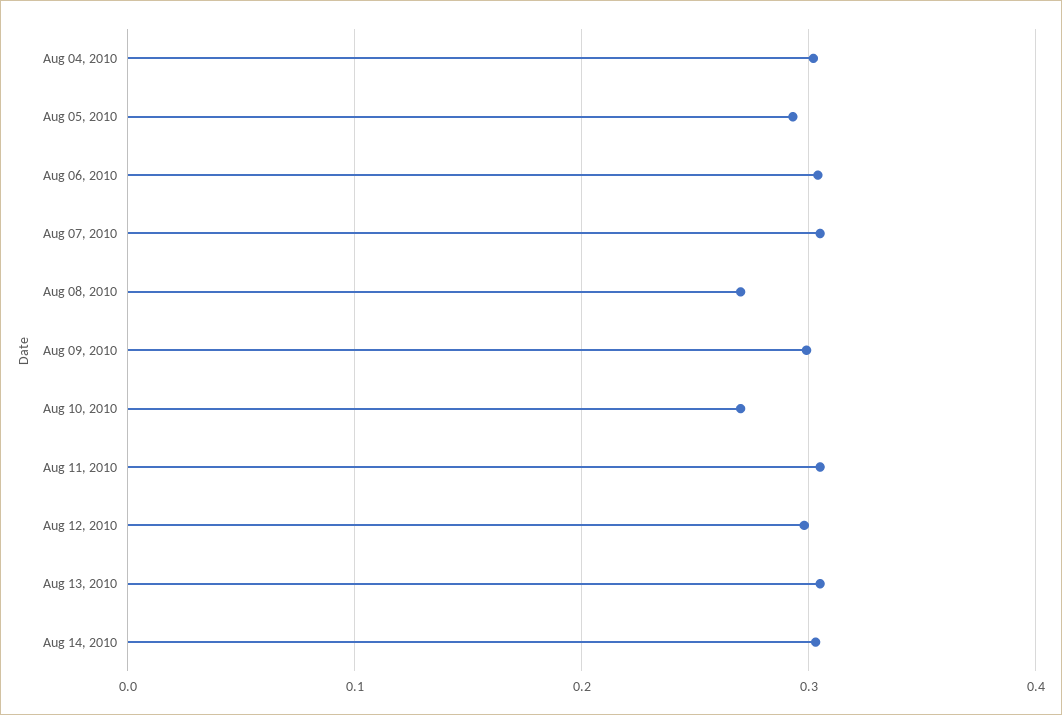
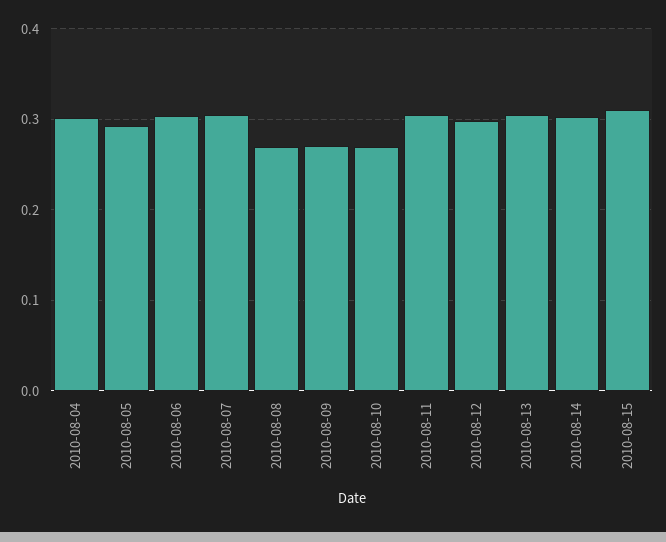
Aug 09, 2010: 0.3 -> 0.27
2010-08-15: none -> 0.31

